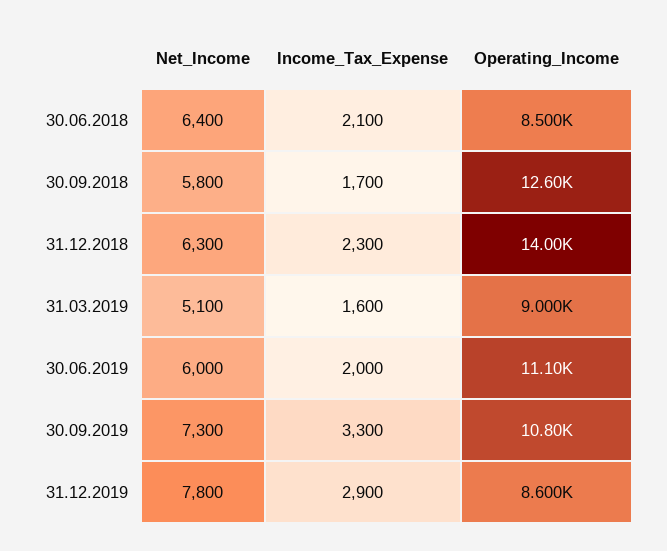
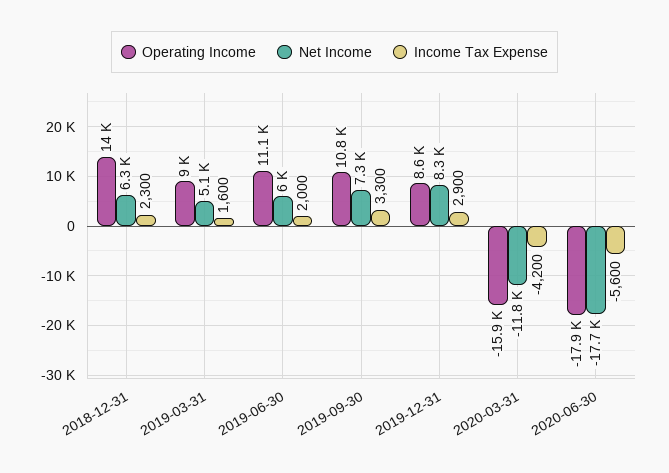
Net_Income, 30.06.2018: 6400 -> none
Income_Tax_Expense, 30.06.2018: 2100 -> none
Operating_Income, 30.06.2018: 8500 -> none
Net_Income, 30.09.2018: 5800 -> none
Income_Tax_Expense, 30.09.2018: 1700 -> none
Operating_Income, 30.09.2018: 12600 -> none
Net_Income, 31.12.2019: 7800 -> 8300
Operating_Income, 2020-03-31: none -> -15900
Net_Income, 2020-03-31: none -> -11800
Income_Tax_Expense, 2020-03-31: none -> -4200
Operating_Income, 2020-06-30: none -> -17900
Net_Income, 2020-06-30: none -> -17700
Income_Tax_Expense, 2020-06-30: none -> -5600

